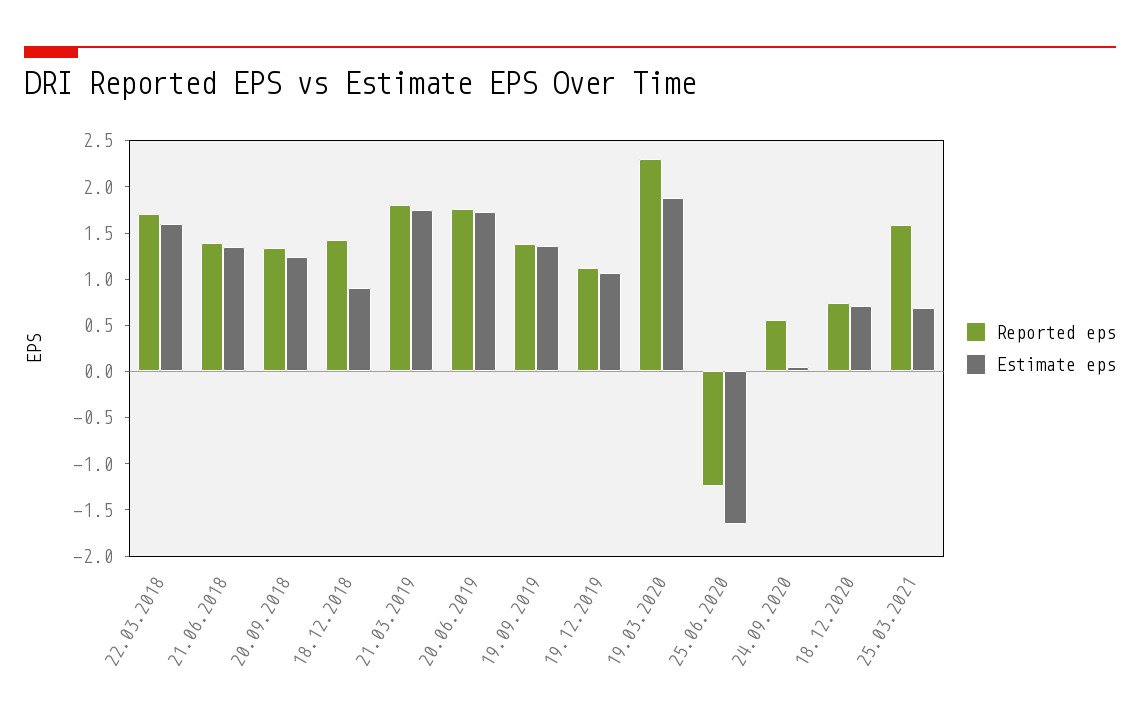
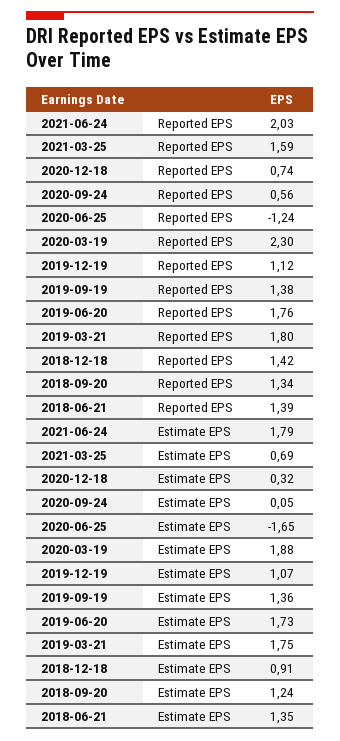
Reported eps, 22.03.2018: 1.7 -> none
Estimate eps, 22.03.2018: 1.6 -> none
Estimate eps, 18.12.2020: 0.7 -> 0.32
Reported eps, 2021-06-24: none -> 2.03
Estimate eps, 2021-06-24: none -> 1.79

